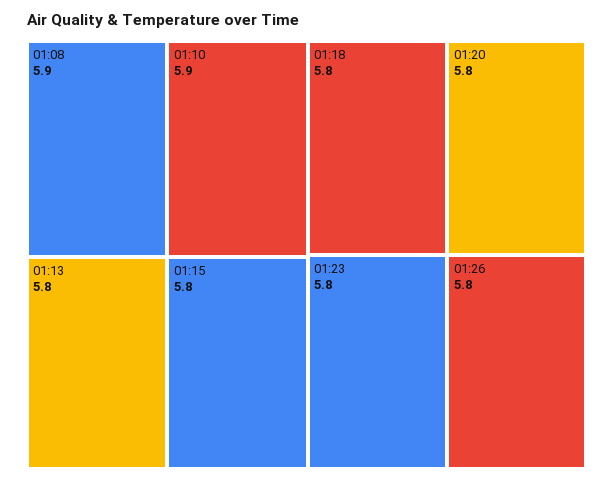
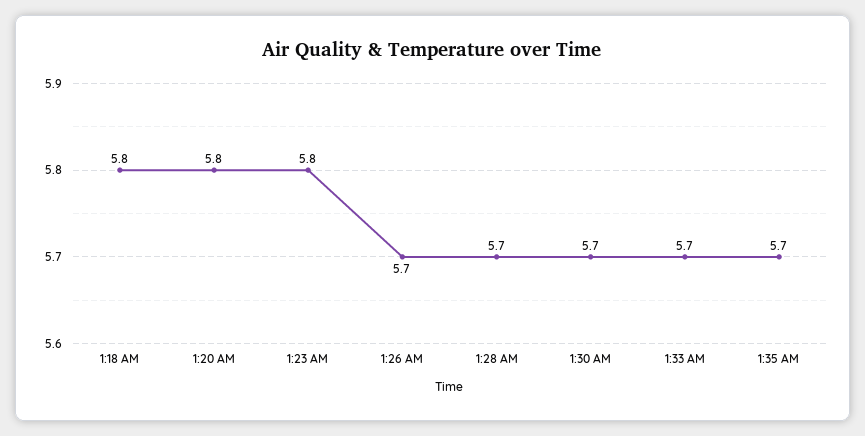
01:08: 5.9 -> none
01:10: 5.9 -> none
01:13: 5.8 -> none
01:15: 5.8 -> none
01:26: 5.8 -> 5.7
1:28 AM: none -> 5.7
1:30 AM: none -> 5.7
1:33 AM: none -> 5.7
1:35 AM: none -> 5.7

